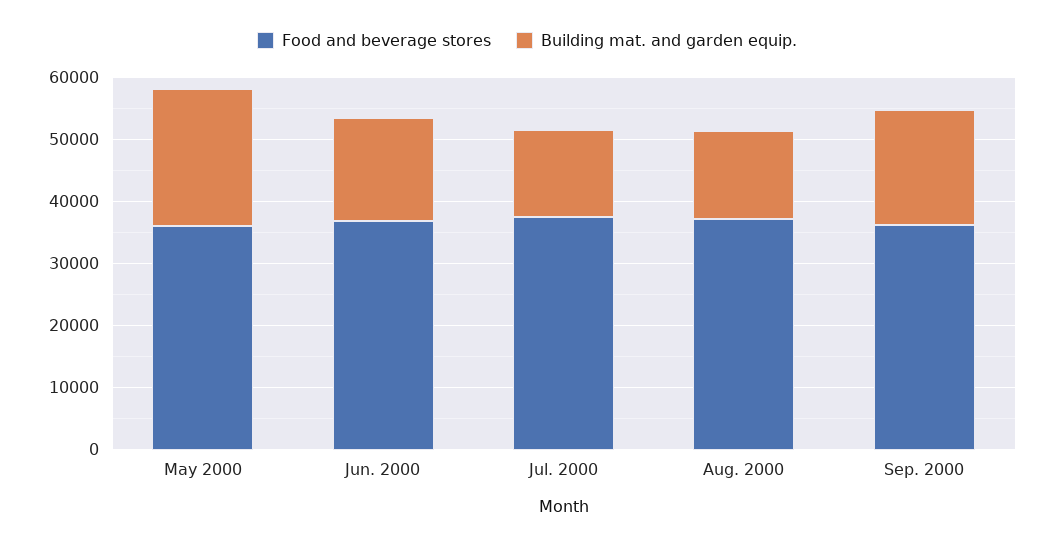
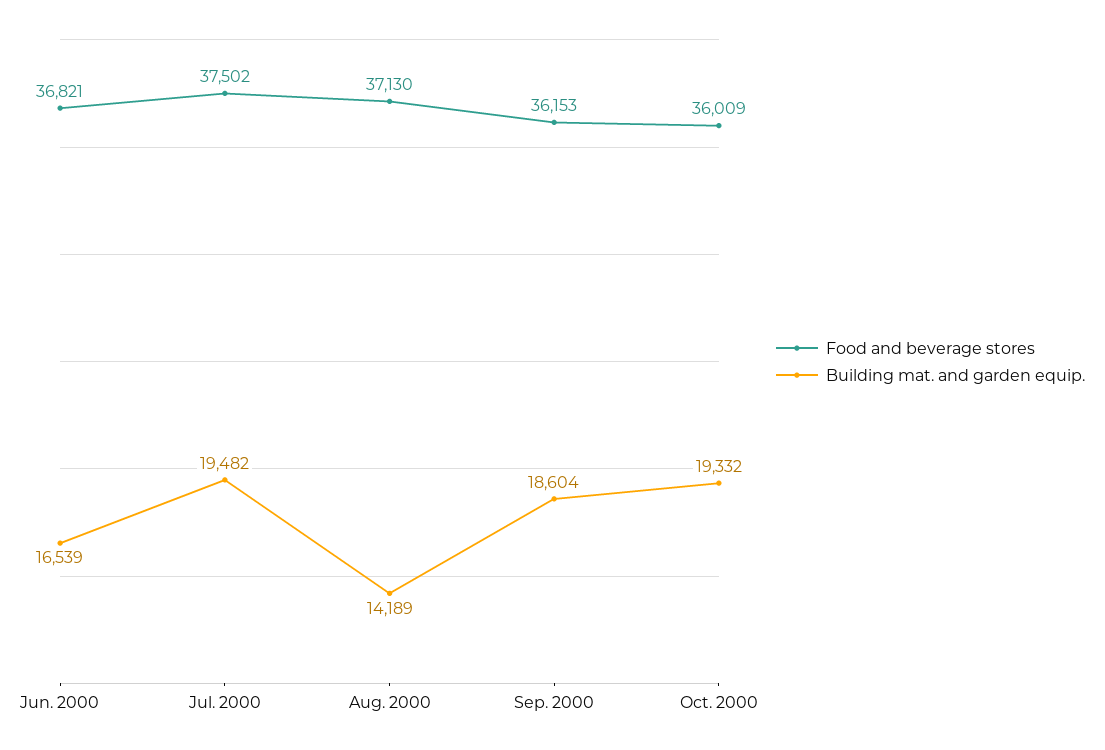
Food and beverage stores, May 2000: 36000 -> none
Building mat. and garden equip., May 2000: 22000 -> none
Building mat. and garden equip., Jul. 2000: 14000 -> 19482
Food and beverage stores, Oct. 2000: none -> 36009
Building mat. and garden equip., Oct. 2000: none -> 19332

